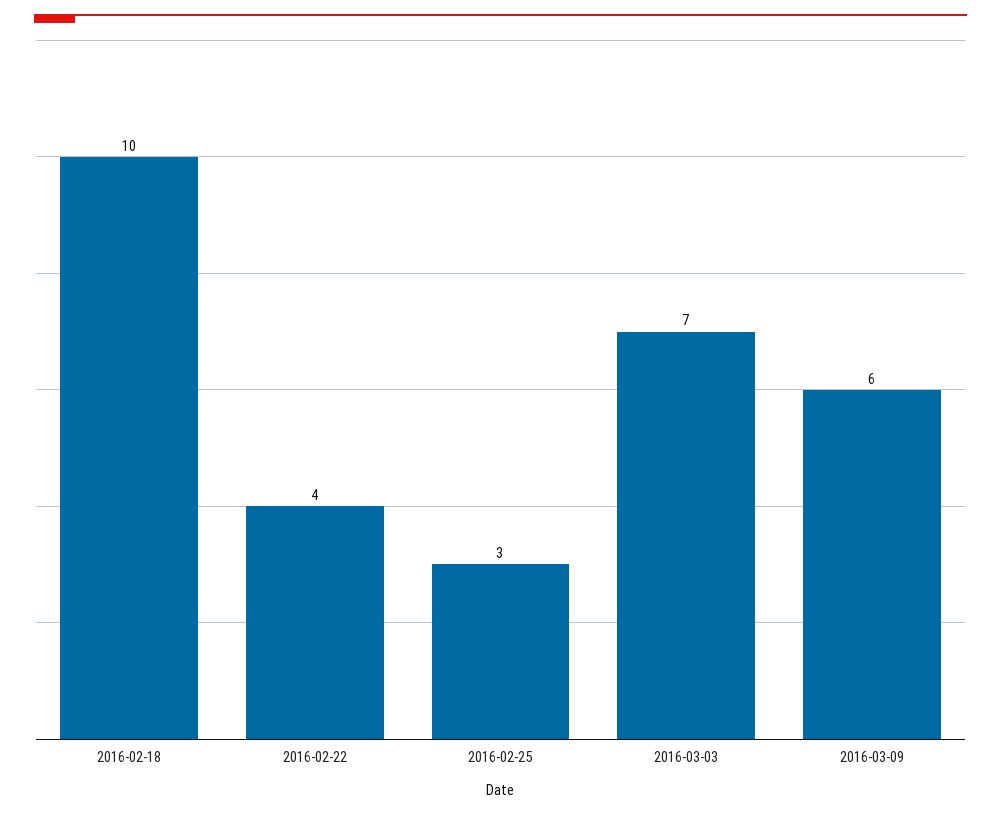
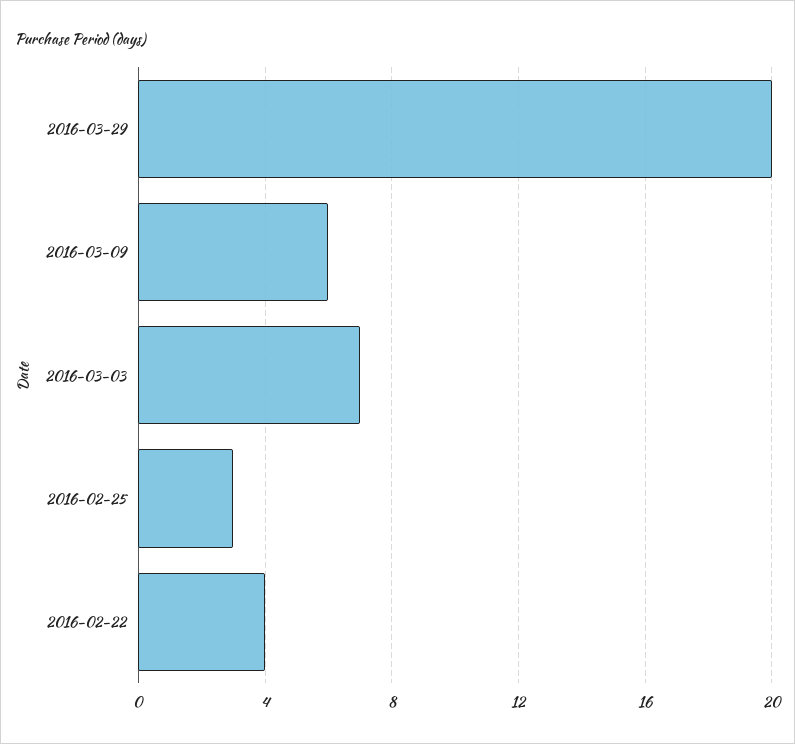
2016-02-18: 10 -> none
2016-03-29: none -> 20

